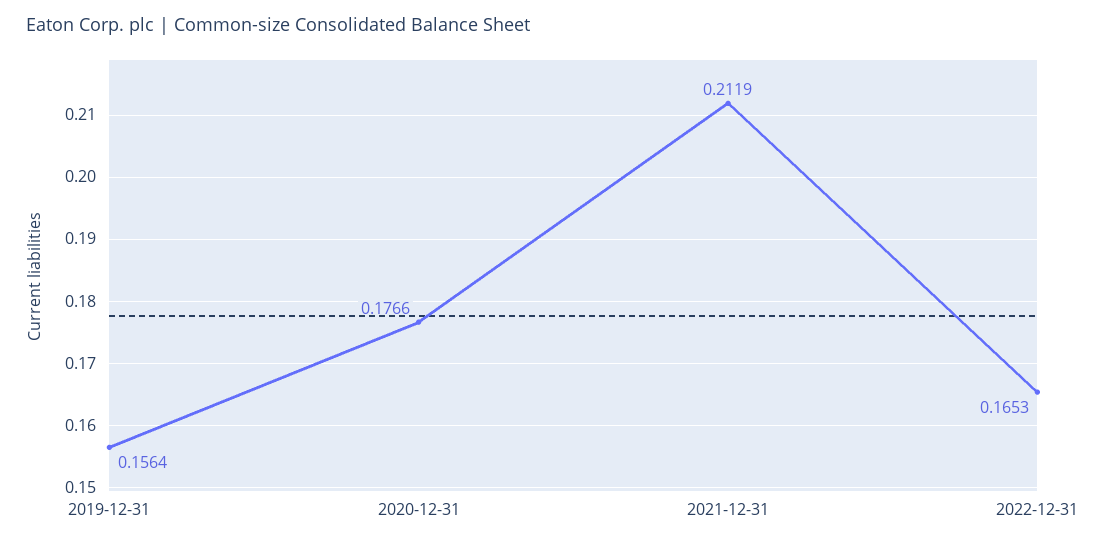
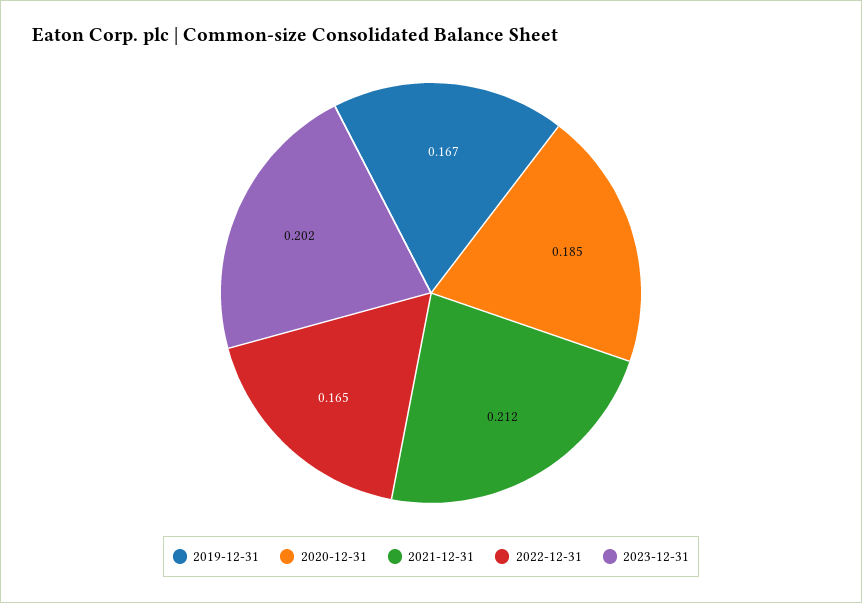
2019-12-31: 0.1564 -> 0.167
2020-12-31: 0.1766 -> 0.185
2023-12-31: none -> 0.202

